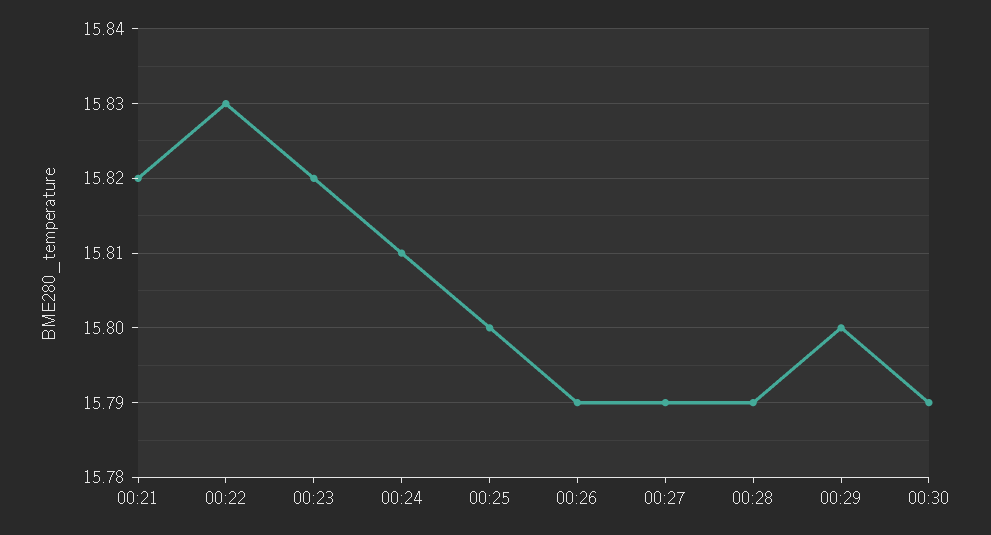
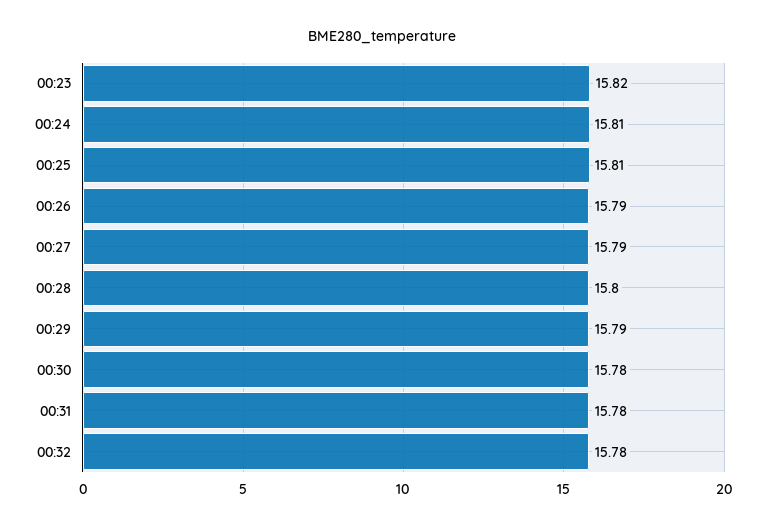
00:21: 15.82 -> none
00:22: 15.83 -> none
00:25: 15.8 -> 15.81
00:28: 15.79 -> 15.8
00:29: 15.8 -> 15.79
00:30: 15.79 -> 15.78
00:31: none -> 15.78
00:32: none -> 15.78

